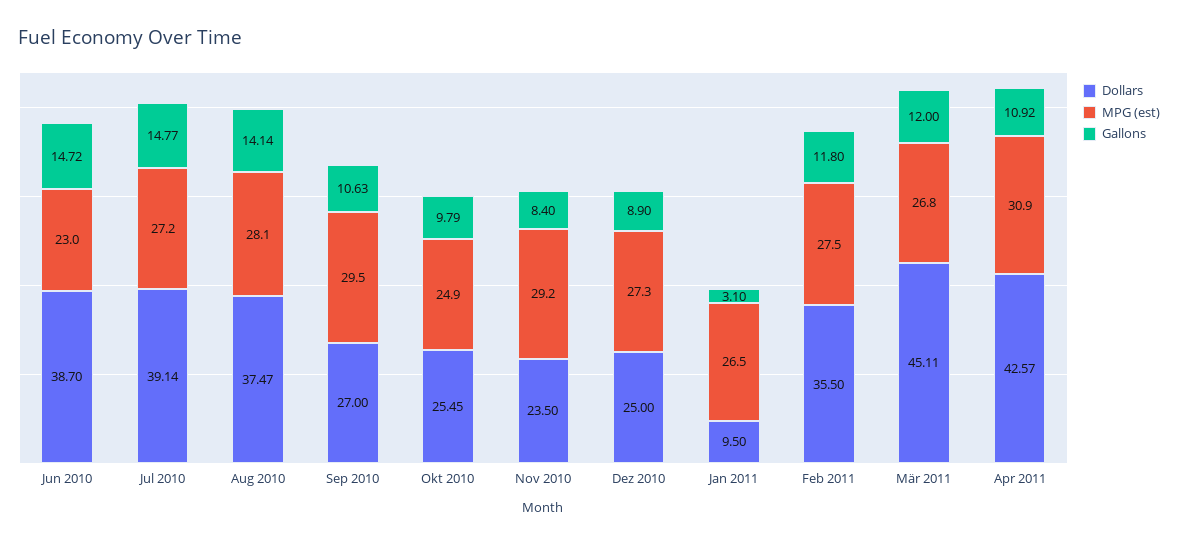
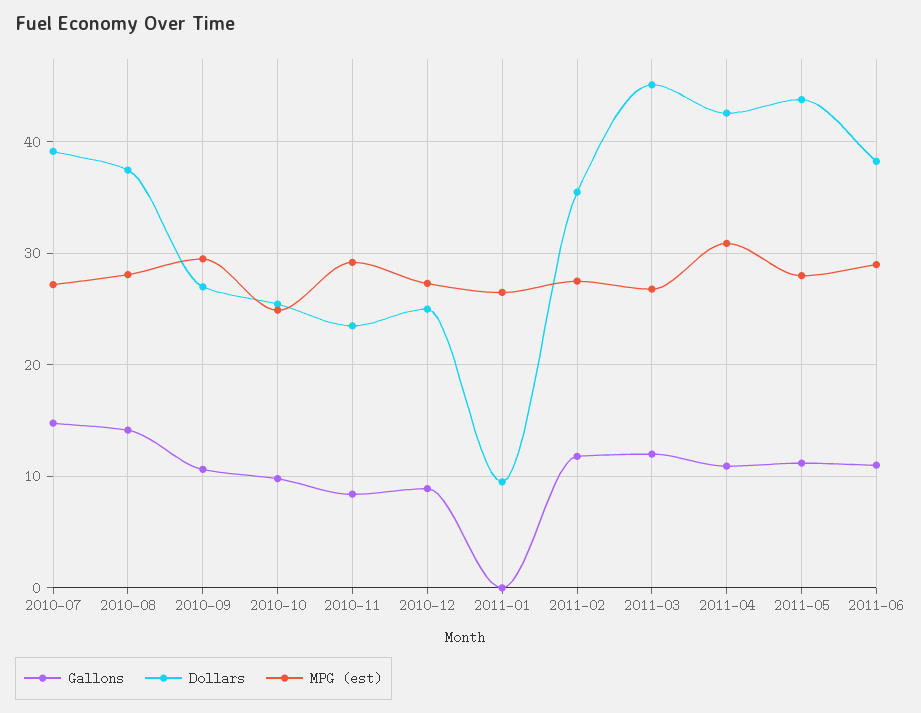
Dollars, Jun 2010: 38.7 -> none
MPG (est), Jun 2010: 23 -> none
Gallons, Jun 2010: 14.72 -> none
Gallons, Jan 2011: 3.1 -> 0
Gallons, 2011-05: none -> 11
Dollars, 2011-05: none -> 44
MPG (est), 2011-05: none -> 28
Gallons, 2011-06: none -> 11
Dollars, 2011-06: none -> 38
MPG (est), 2011-06: none -> 29

